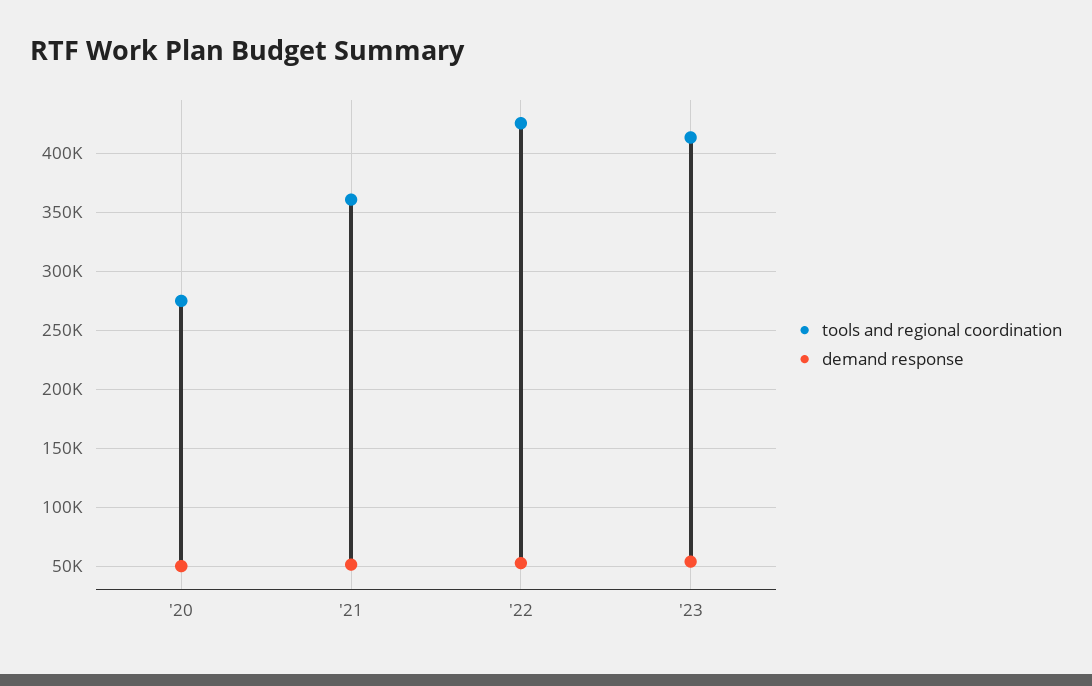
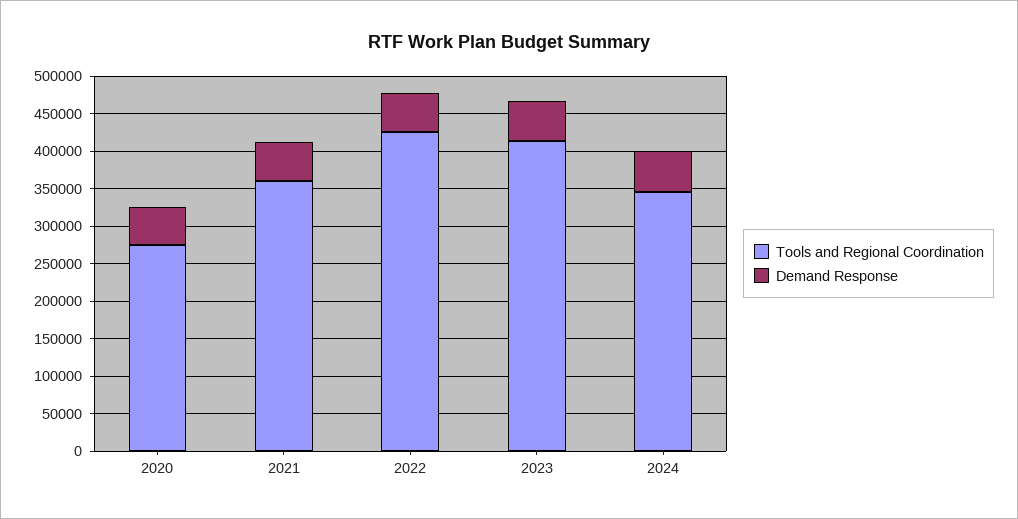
tools and regional coordination, 2024: none -> 350000
demand response, 2024: none -> 50000

